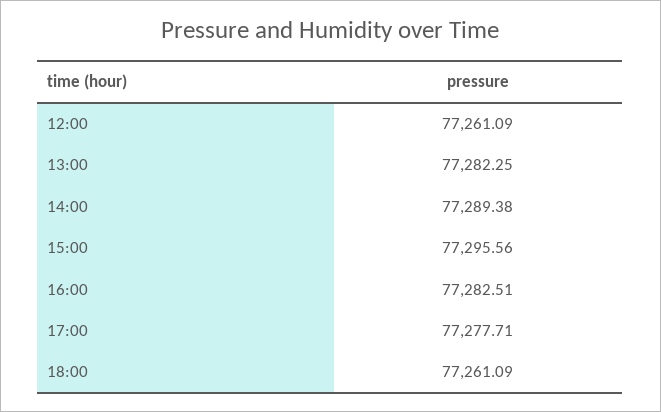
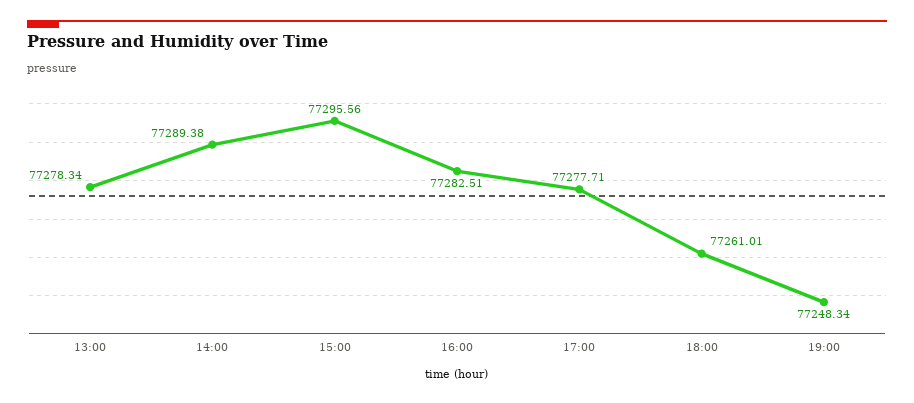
12:00: 77261.09 -> none
13:00: 77282.25 -> 77278.34
18:00: 77261.09 -> 77261.01
19:00: none -> 77248.34

